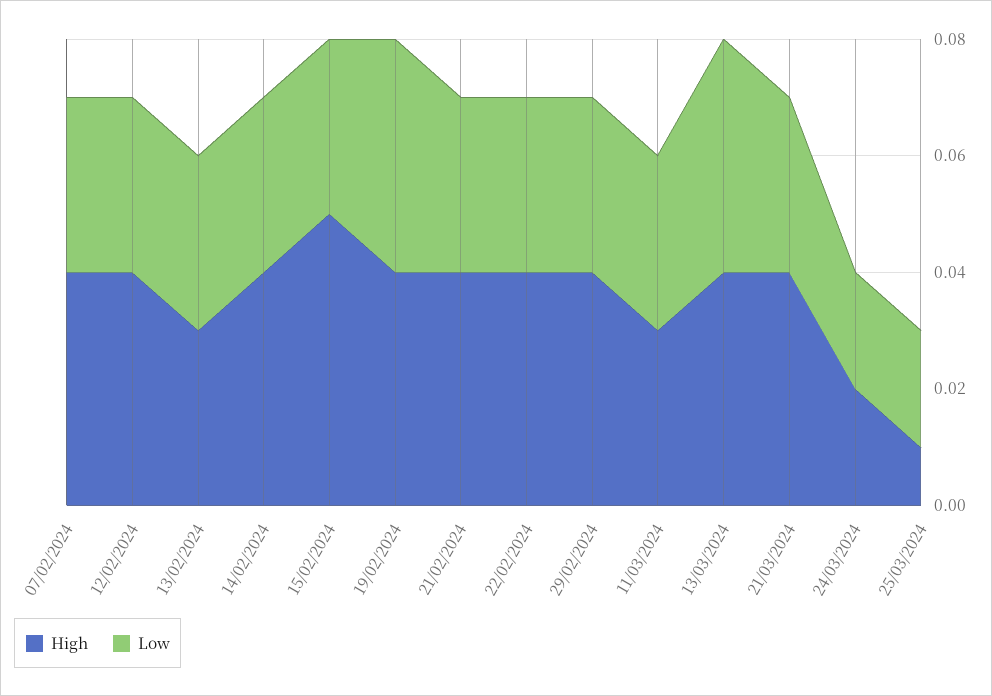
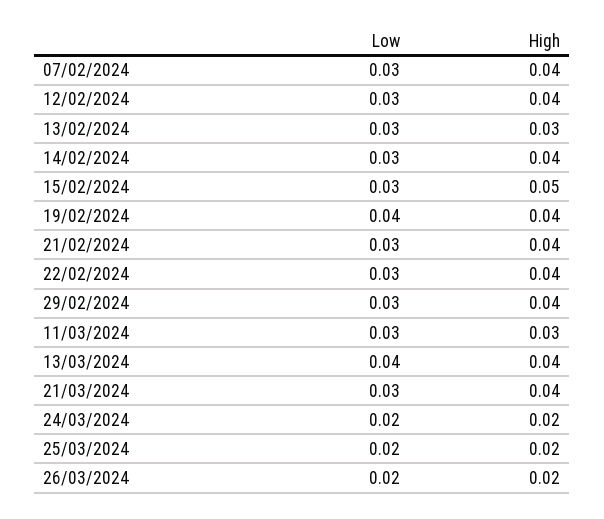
High, 25/03/2024: 0.01 -> 0.02
Low, 26/03/2024: none -> 0.02
High, 26/03/2024: none -> 0.02

